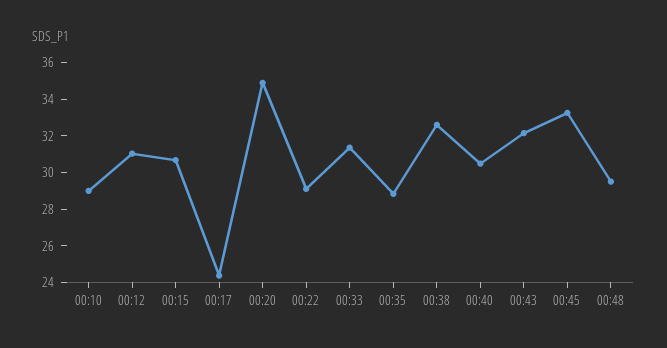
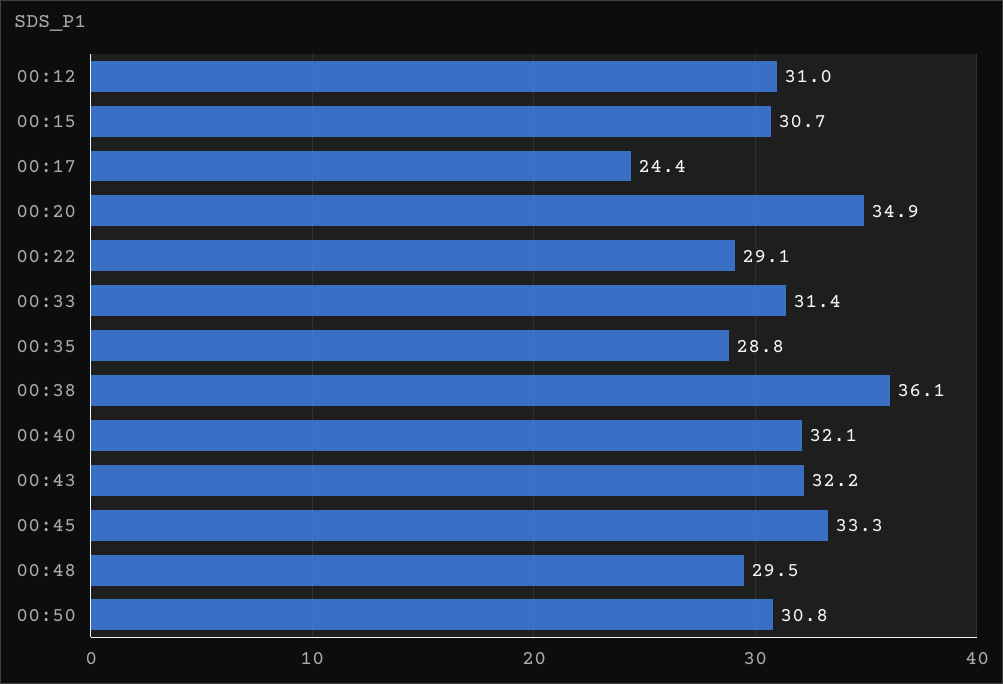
00:10: 29 -> none
00:38: 32.5 -> 36.1
00:40: 30.5 -> 32.1
00:50: none -> 30.8

